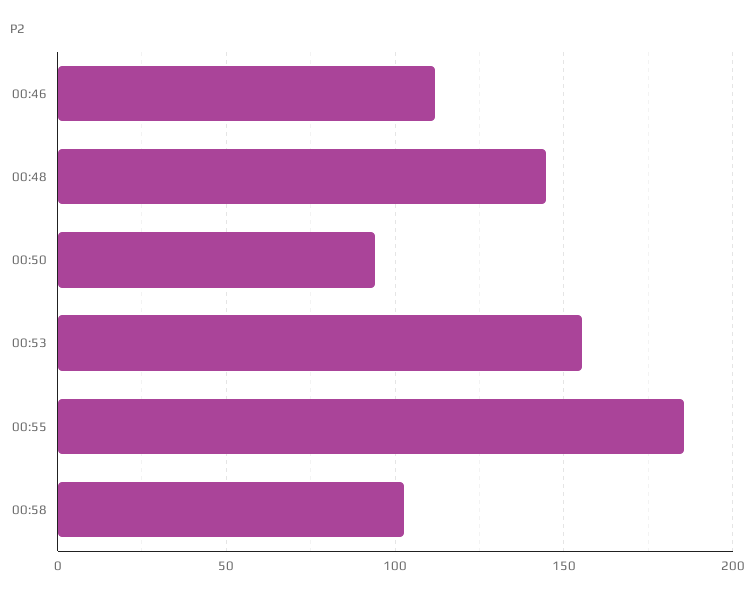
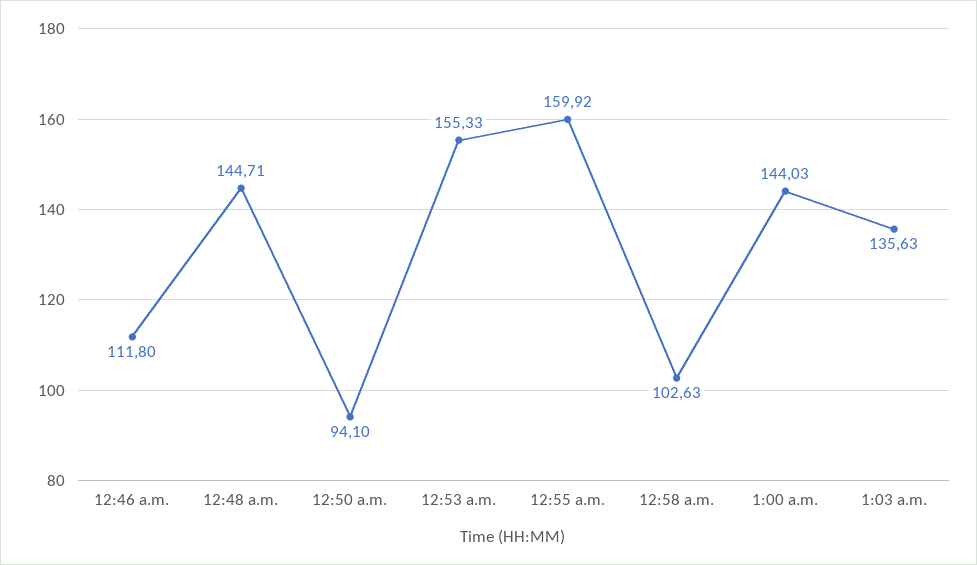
00:55: 185 -> 159.92
1:00 a.m.: none -> 144.03
1:03 a.m.: none -> 135.63

